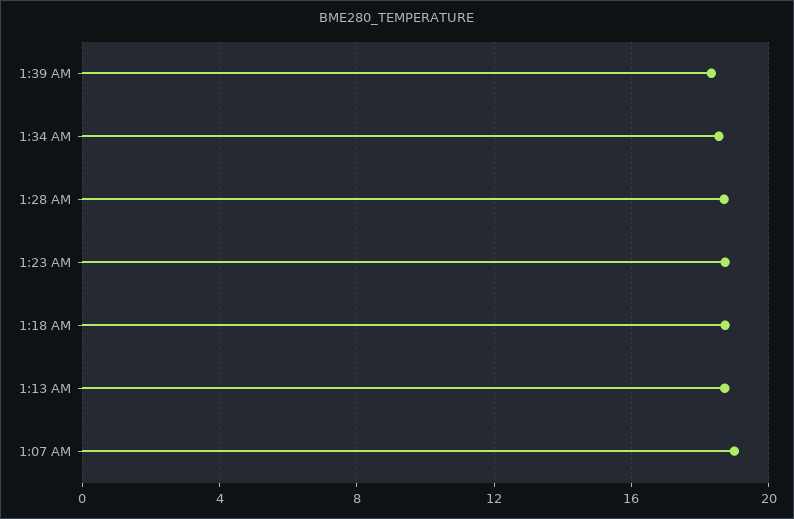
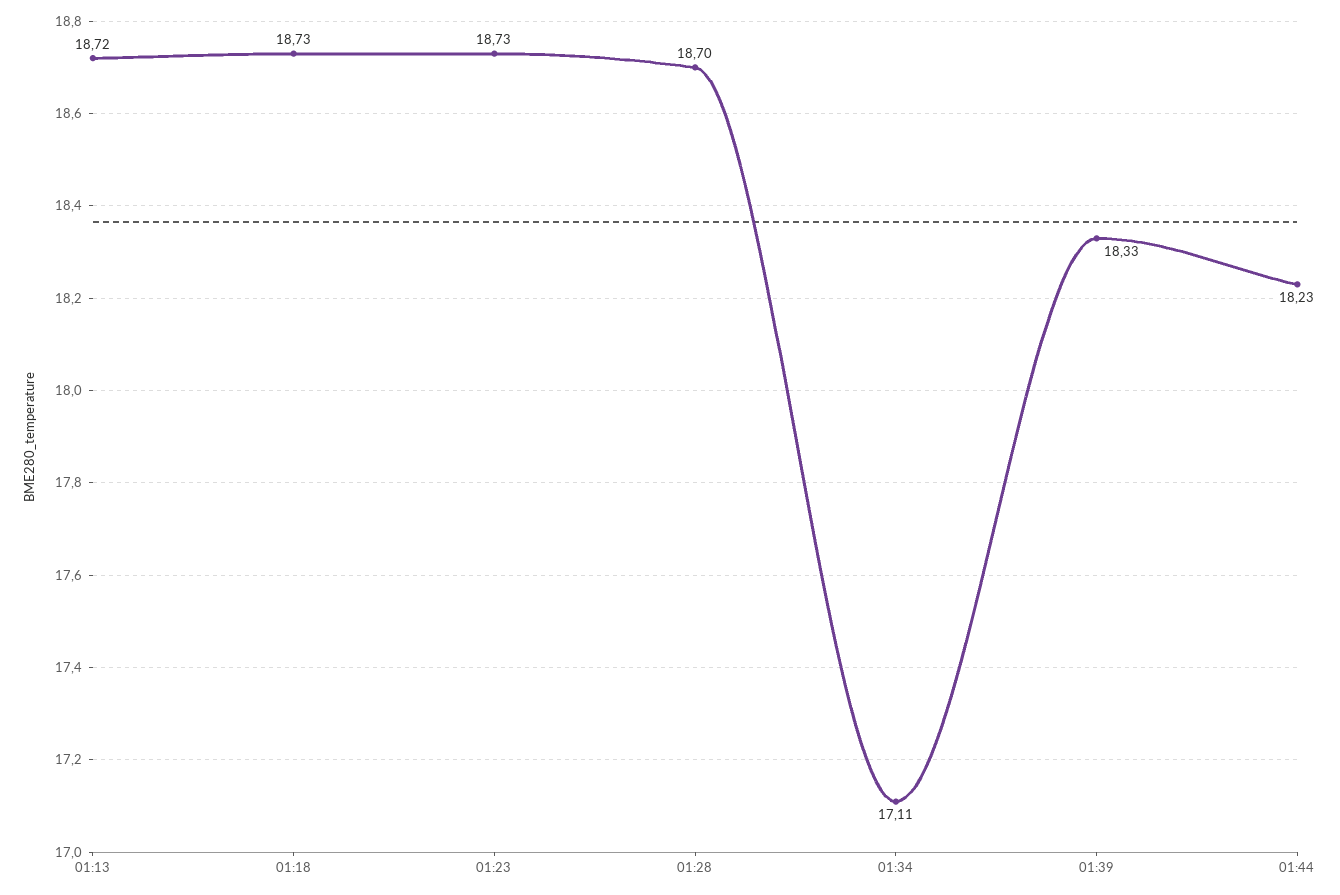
1:34 AM: 18.5 -> 17.11
1:07 AM: 19 -> none
01:44: none -> 18.23

